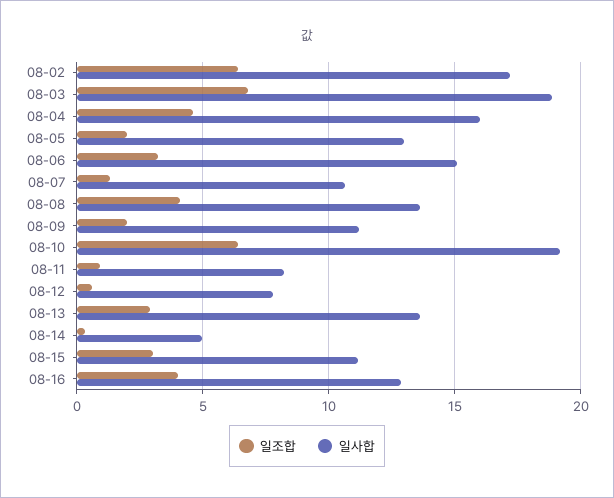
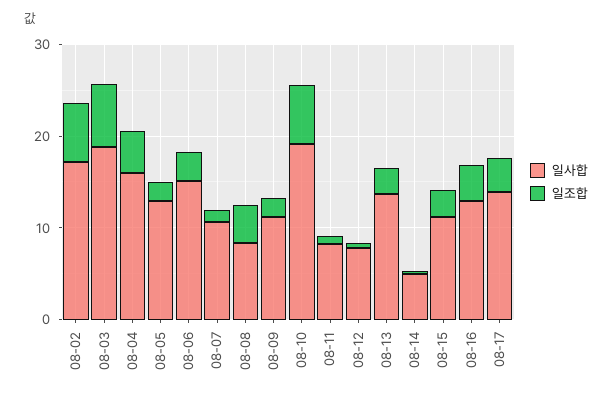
일사합, 08-08: 13.5 -> 8
일사합, 08-17: none -> 14
일조합, 08-17: none -> 4

